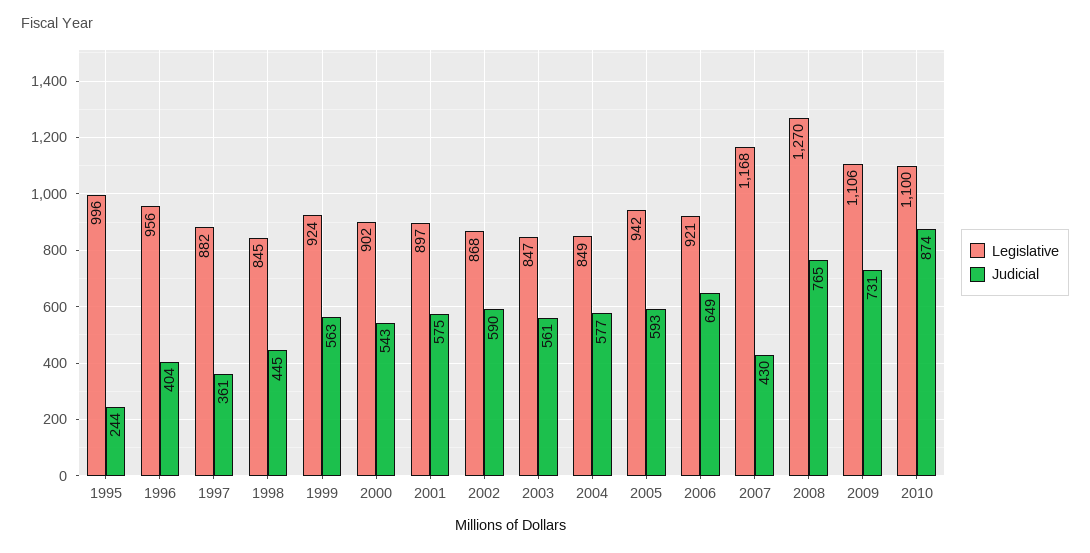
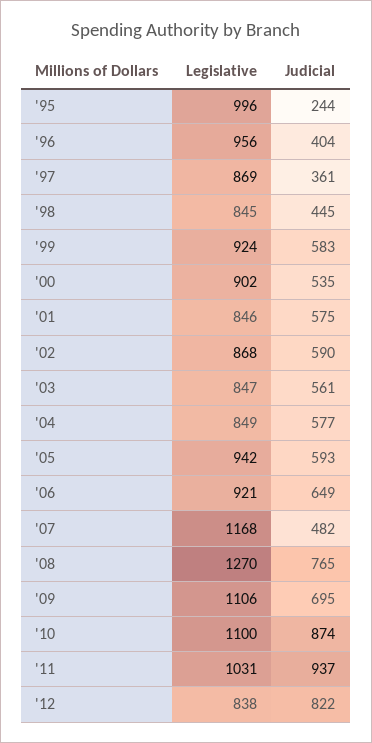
Legislative, 1997: 882 -> 869
Judicial, 1999: 563 -> 583
Judicial, 2000: 543 -> 535
Legislative, 2001: 897 -> 846
Judicial, 2007: 430 -> 482
Judicial, 2009: 731 -> 695
Legislative, '11: none -> 1031
Judicial, '11: none -> 937
Legislative, '12: none -> 838
Judicial, '12: none -> 822

